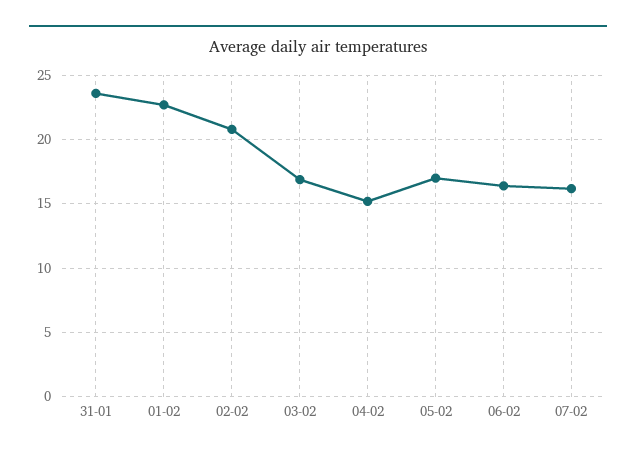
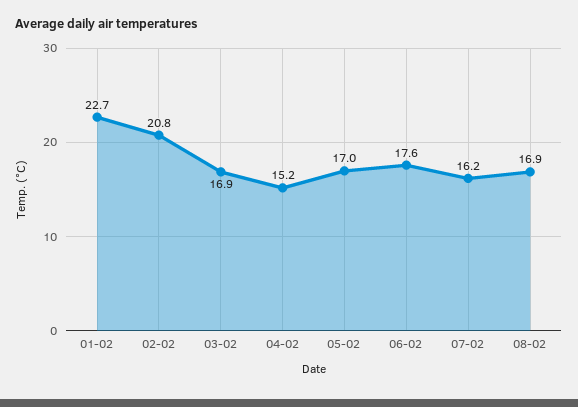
31-01: 23.5 -> none
06-02: 16.5 -> 17.6
08-02: none -> 16.9

